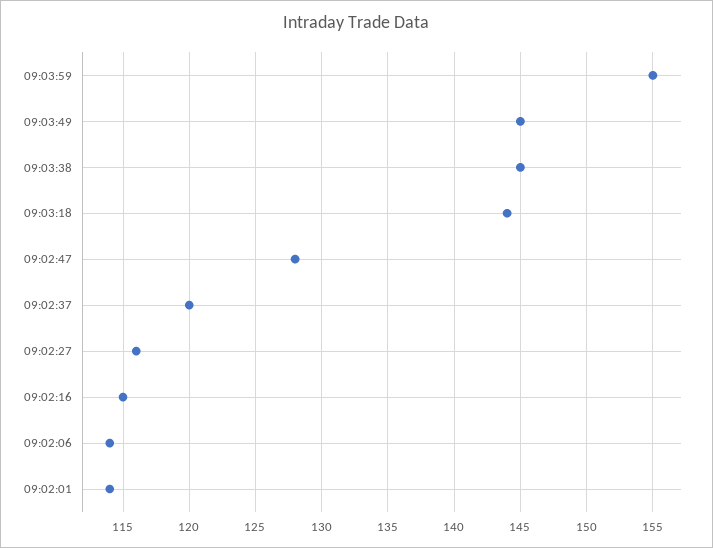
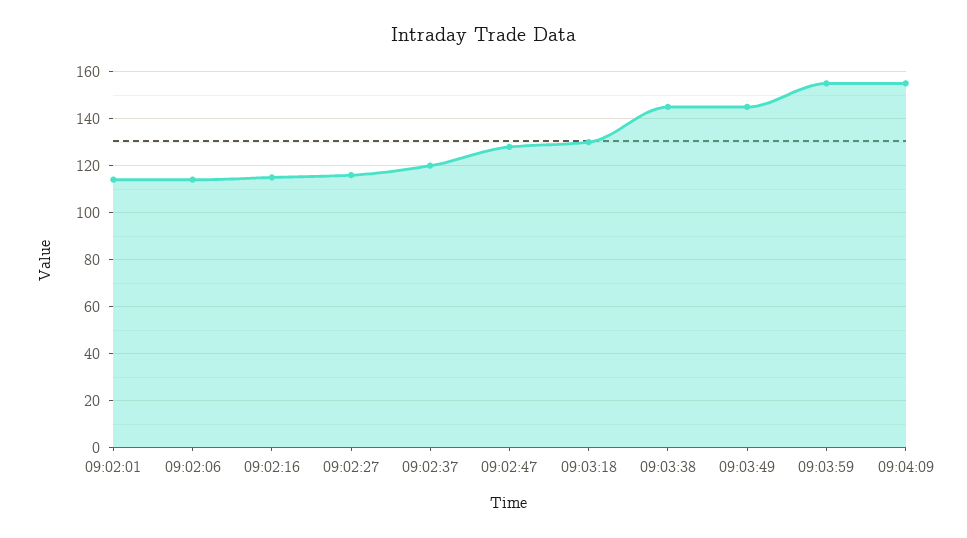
09:03:18: 144 -> 130
09:04:09: none -> 155

